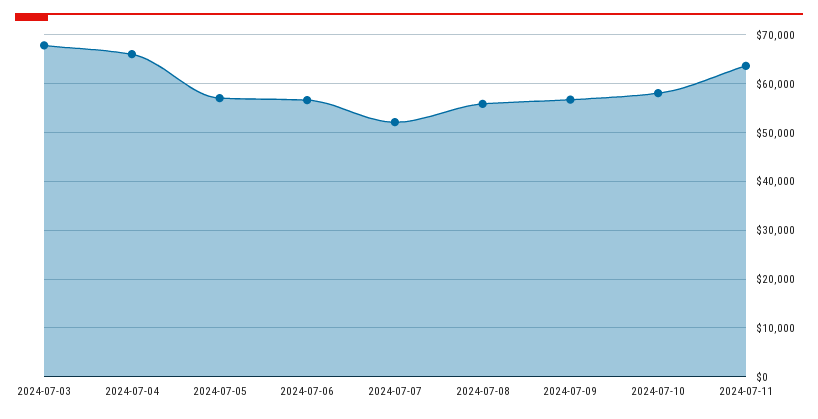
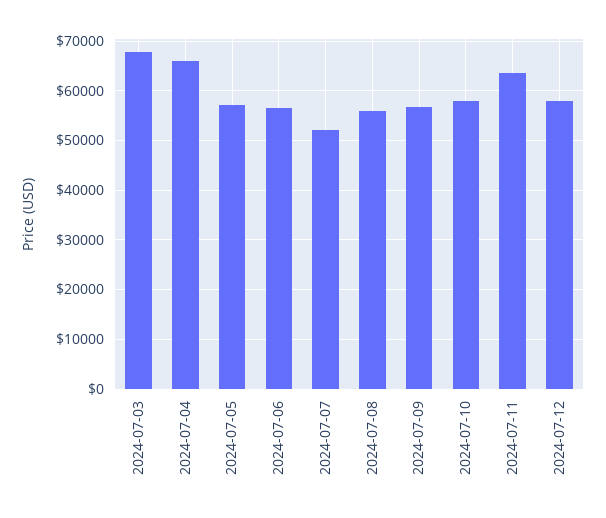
2024-07-12: none -> 58000

